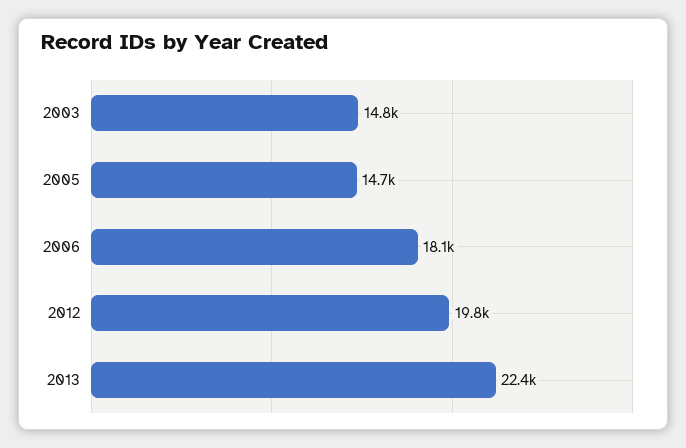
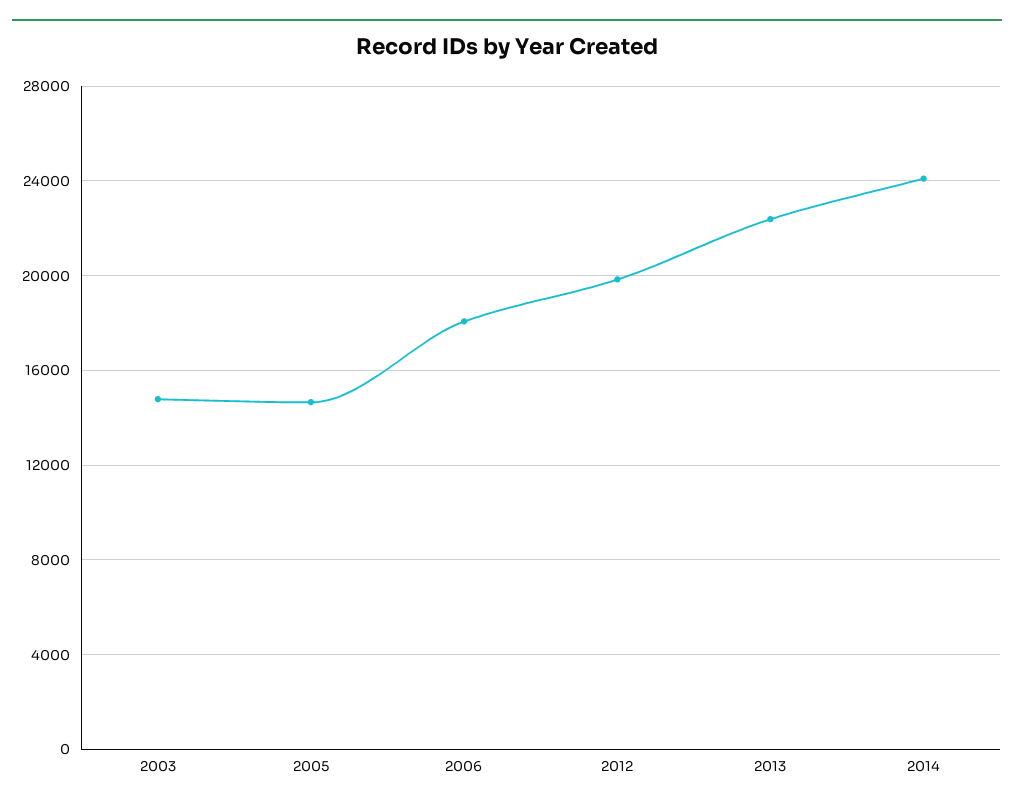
2014: none -> 24000

